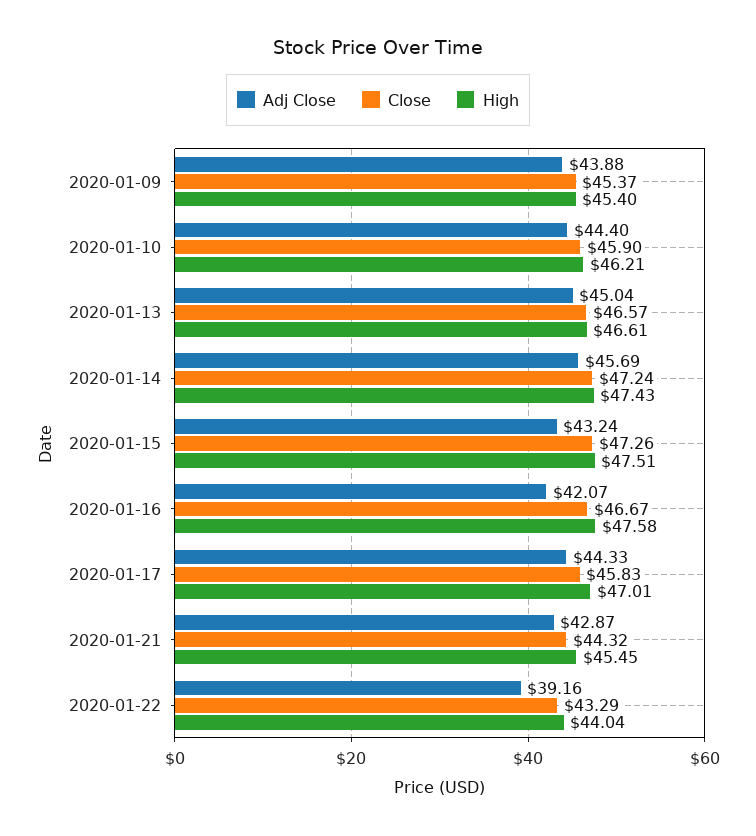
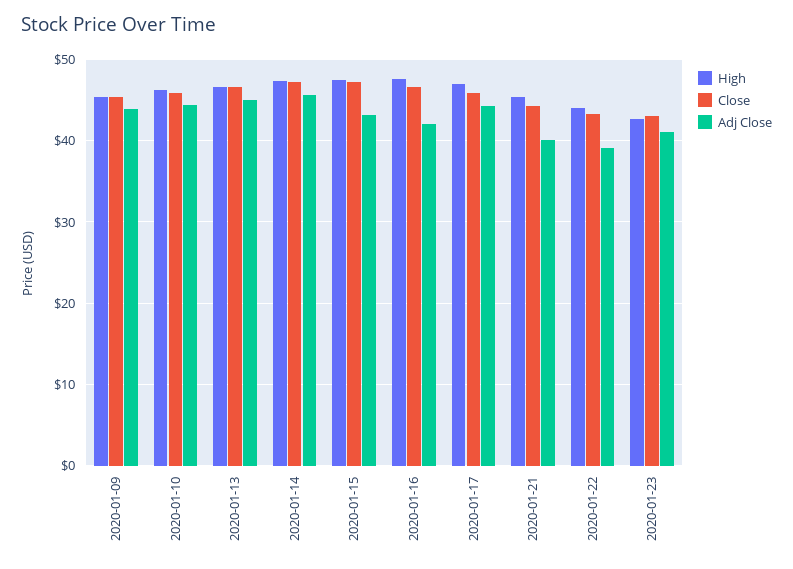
Adj Close, 2020-01-21: 42.87 -> 40
High, 2020-01-23: none -> 43
Close, 2020-01-23: none -> 43
Adj Close, 2020-01-23: none -> 41

